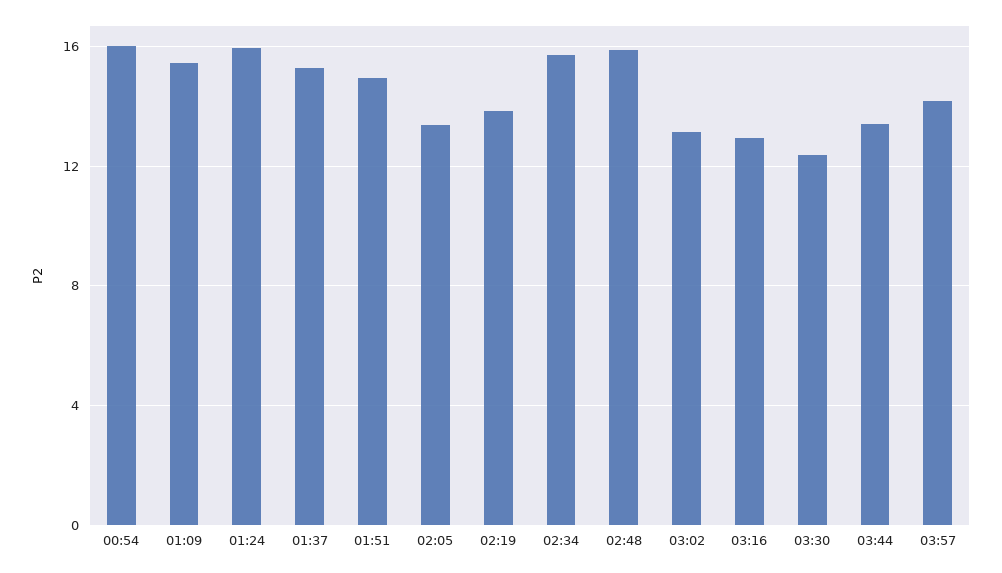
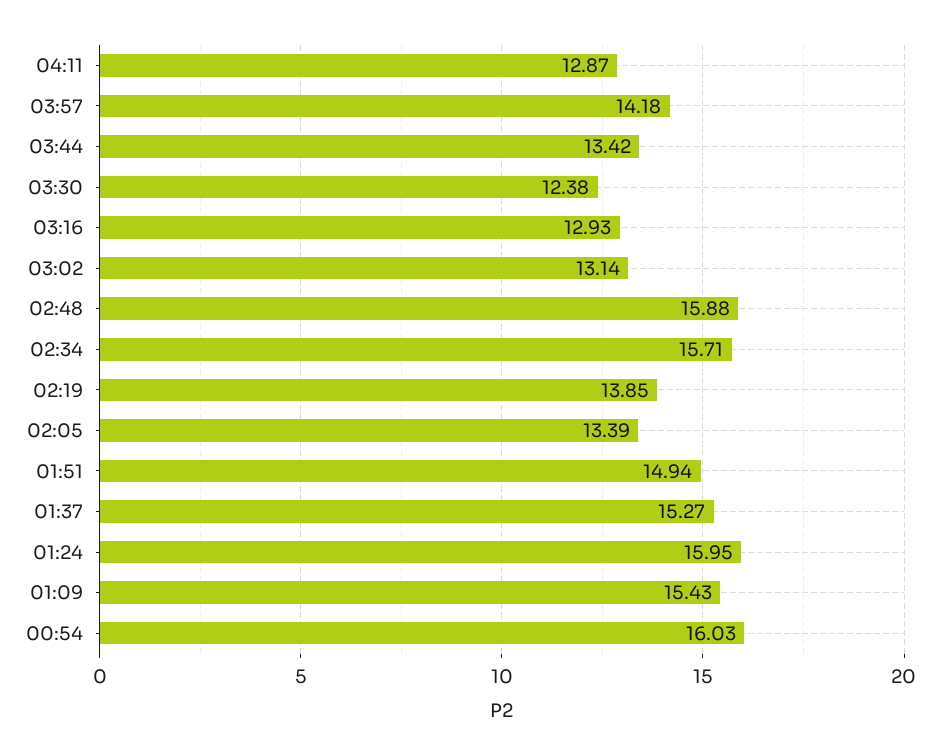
04:11: none -> 12.87

